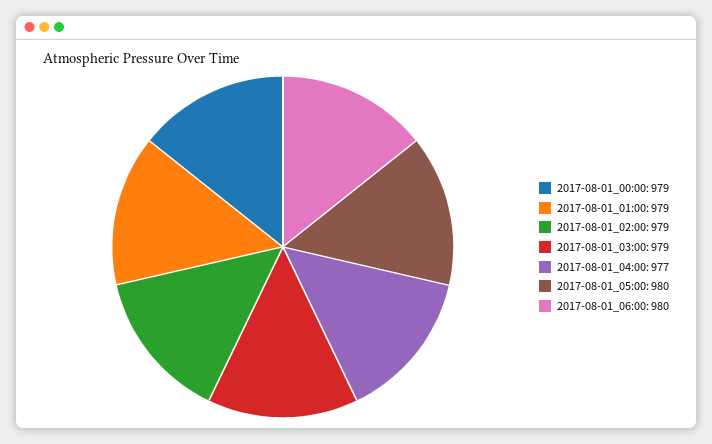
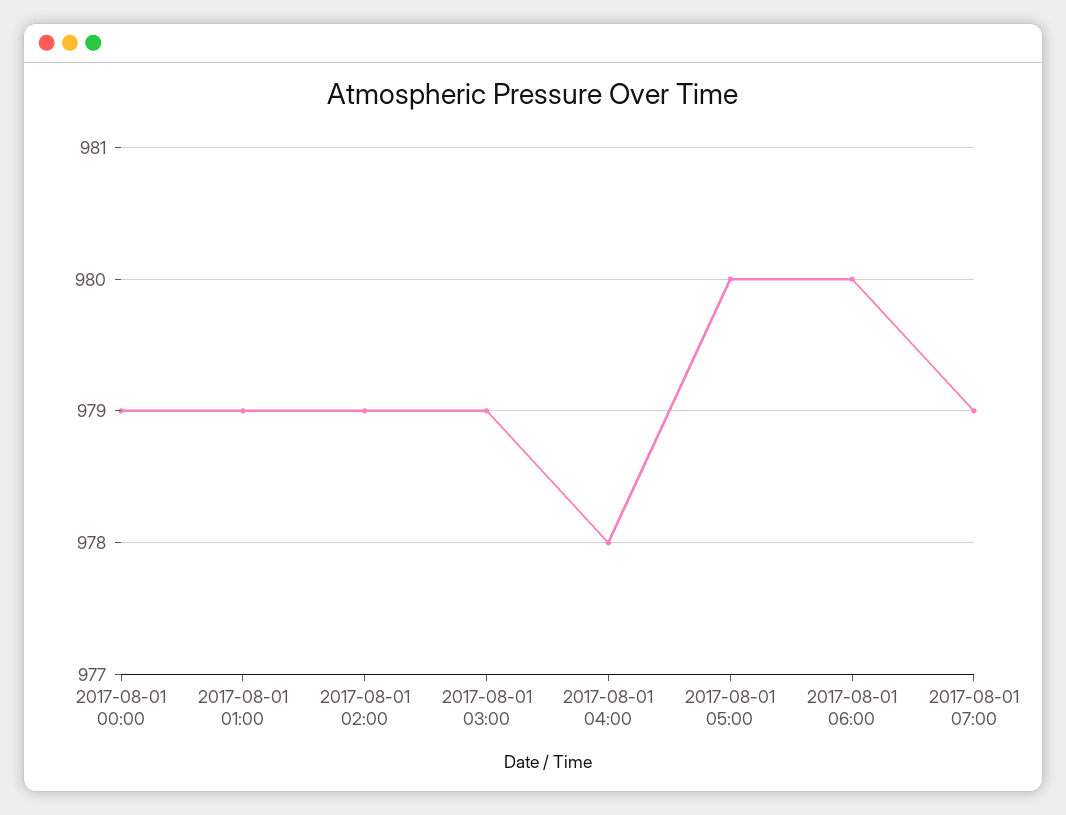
2017-08-01_04:00: 977 -> 978
2017-08-01 07:00: none -> 979

